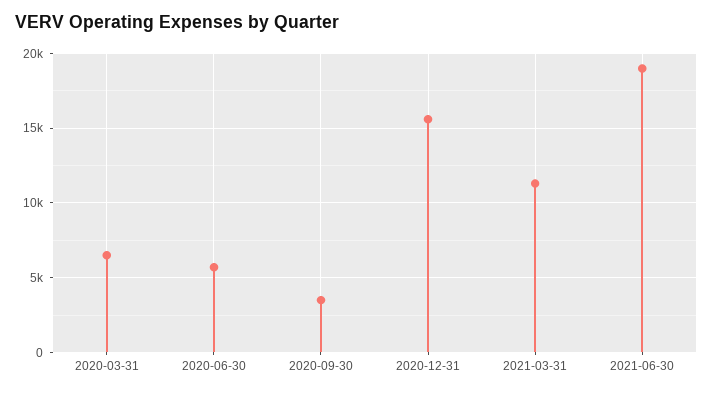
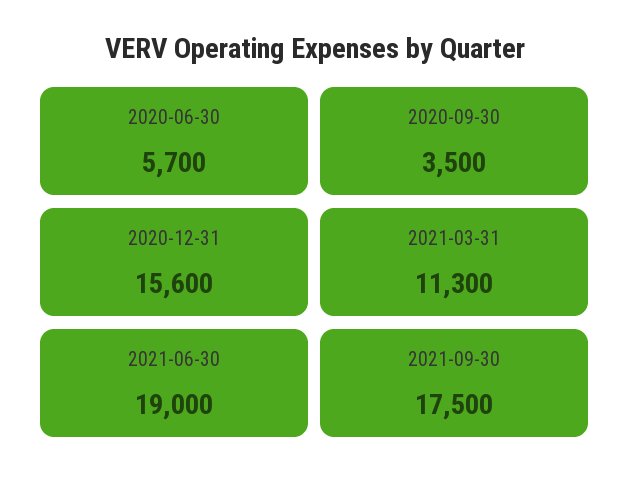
2020-03-31: 6500 -> none
2021-09-30: none -> 17500

